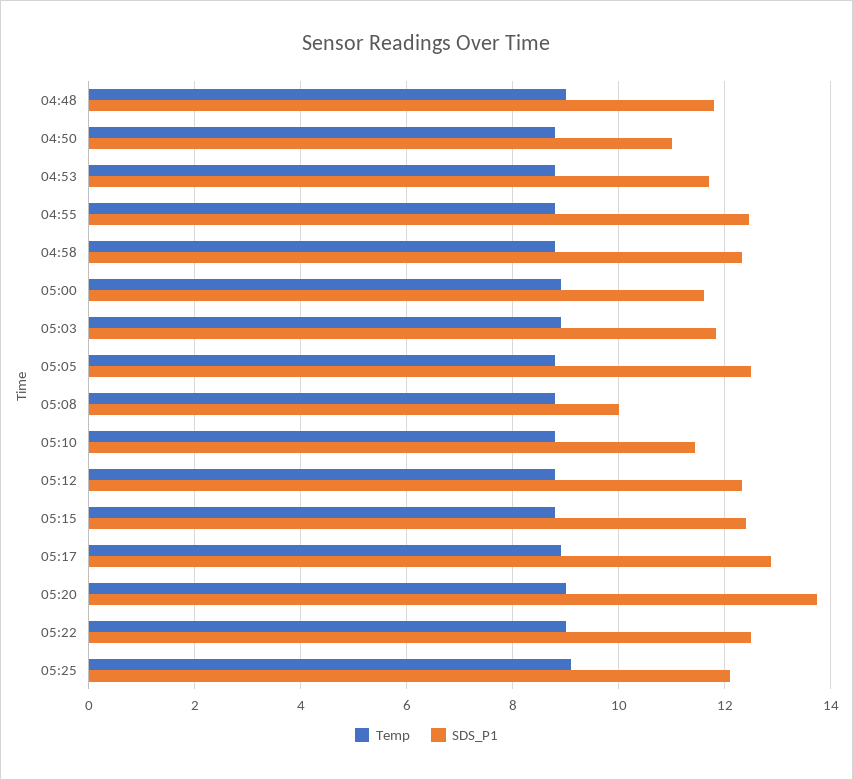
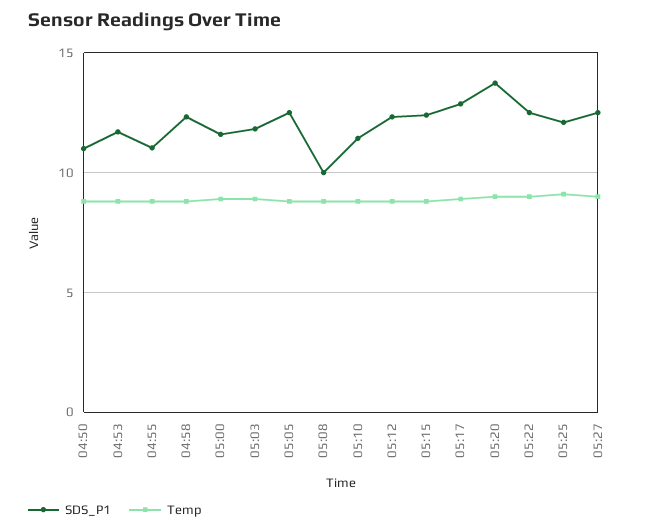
Temp, 04:48: 9 -> none
SDS_P1, 04:48: 11.8 -> none
SDS_P1, 04:55: 12.4 -> 11
SDS_P1, 05:27: none -> 12.5
Temp, 05:27: none -> 9

